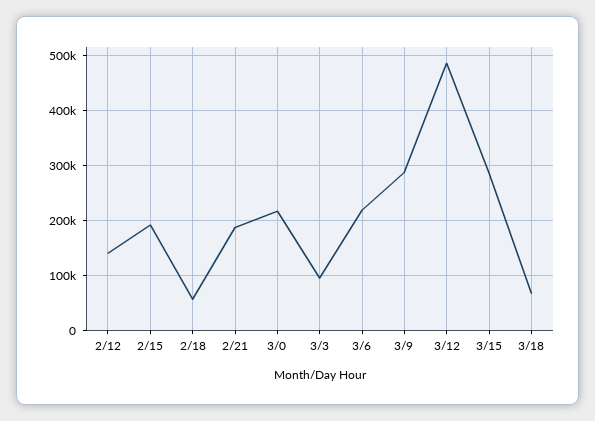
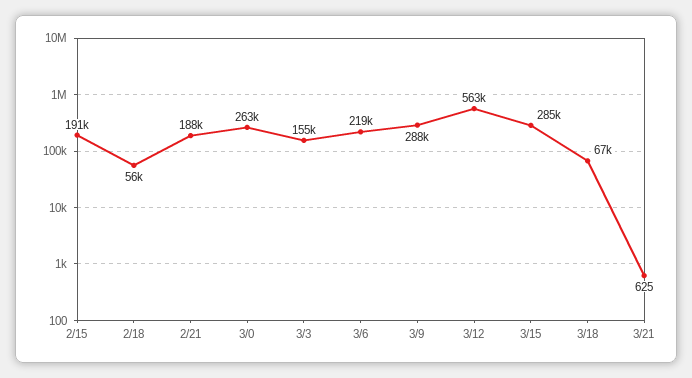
2/12: 140000 -> none
3/0: 220000 -> 263000
3/3: 100000 -> 155000
3/12: 480000 -> 563000
3/21: none -> 625

